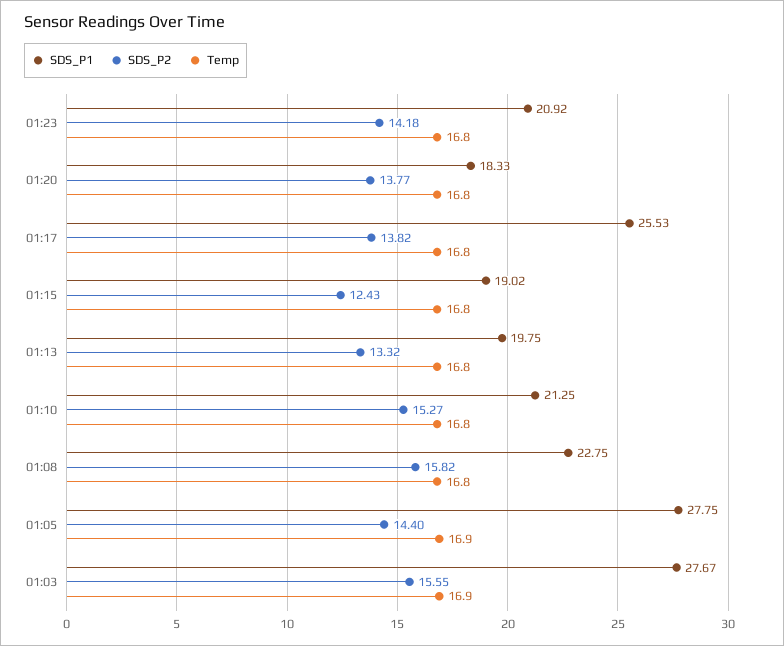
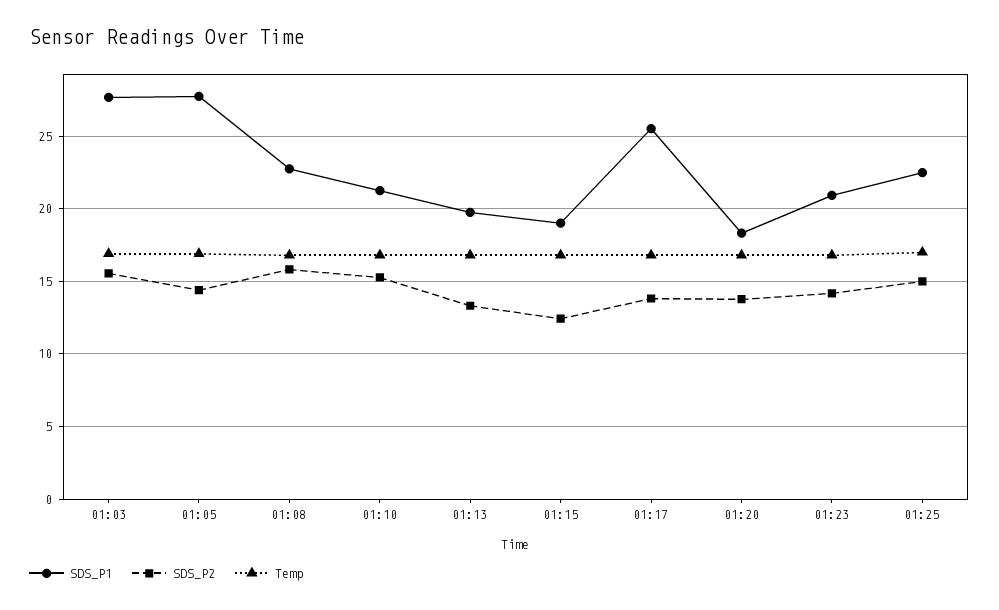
SDS_P1, 01:25: none -> 22.5
SDS_P2, 01:25: none -> 15
Temp, 01:25: none -> 17

